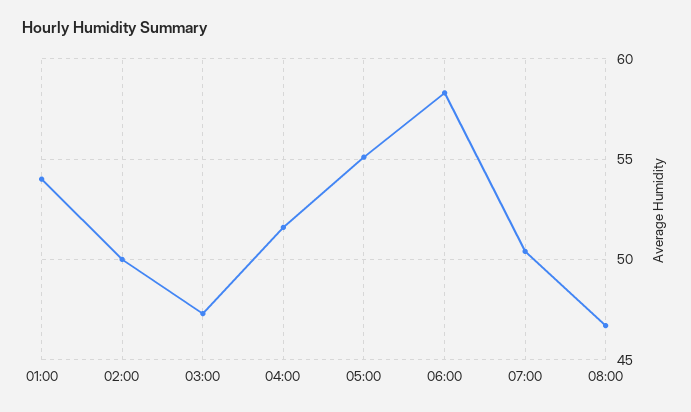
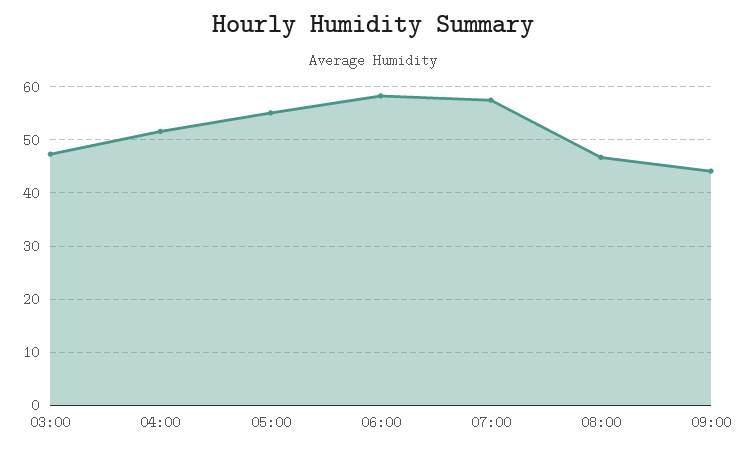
01:00: 54 -> none
02:00: 50 -> none
07:00: 50.5 -> 58
09:00: none -> 44

